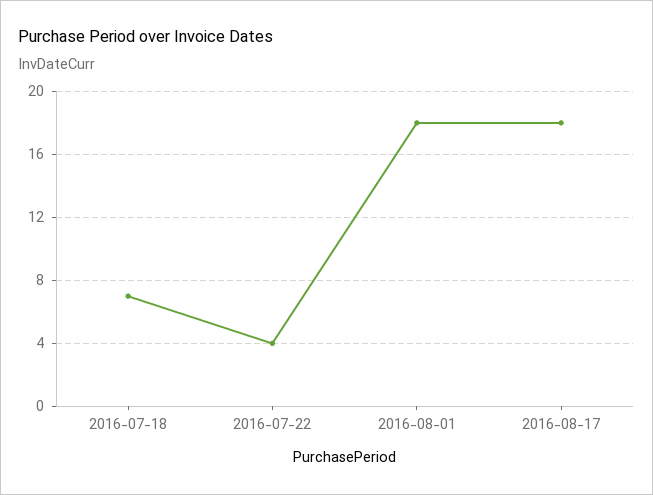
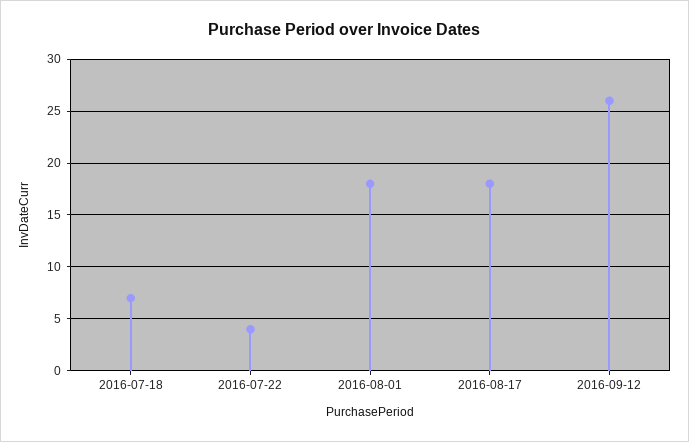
2016-09-12: none -> 26

